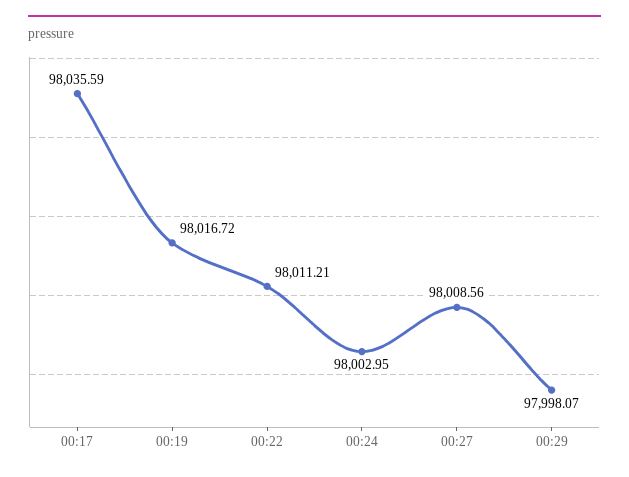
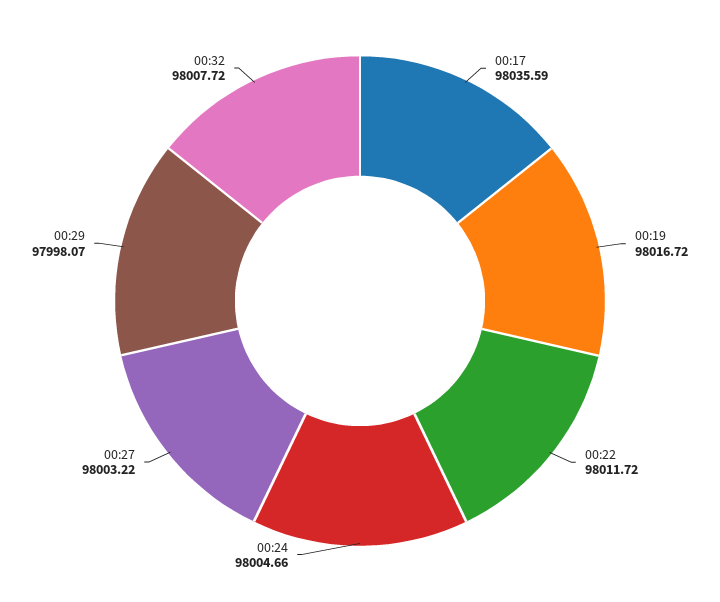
00:22: 98011.21 -> 98011.72
00:24: 98002.95 -> 98004.66
00:27: 98008.56 -> 98003.22
00:32: none -> 98007.72

